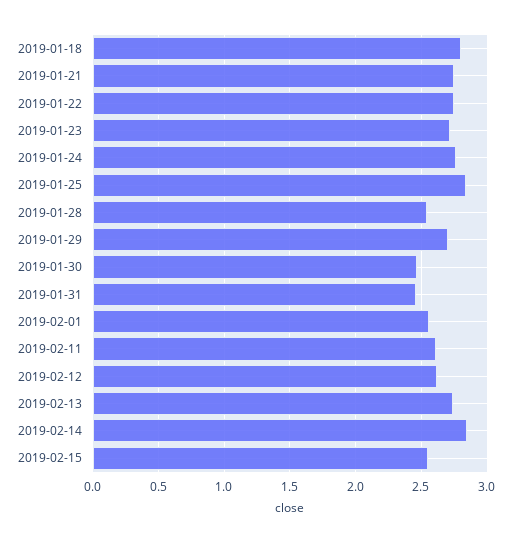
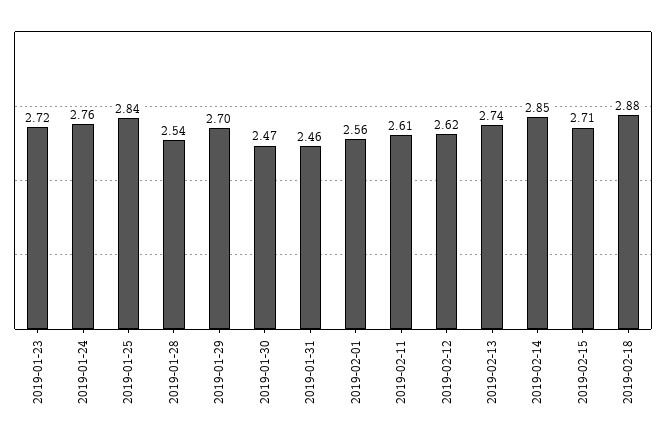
2019-01-18: 2.8 -> none
2019-01-21: 2.75 -> none
2019-01-22: 2.75 -> none
2019-02-15: 2.55 -> 2.71
2019-02-18: none -> 2.88

